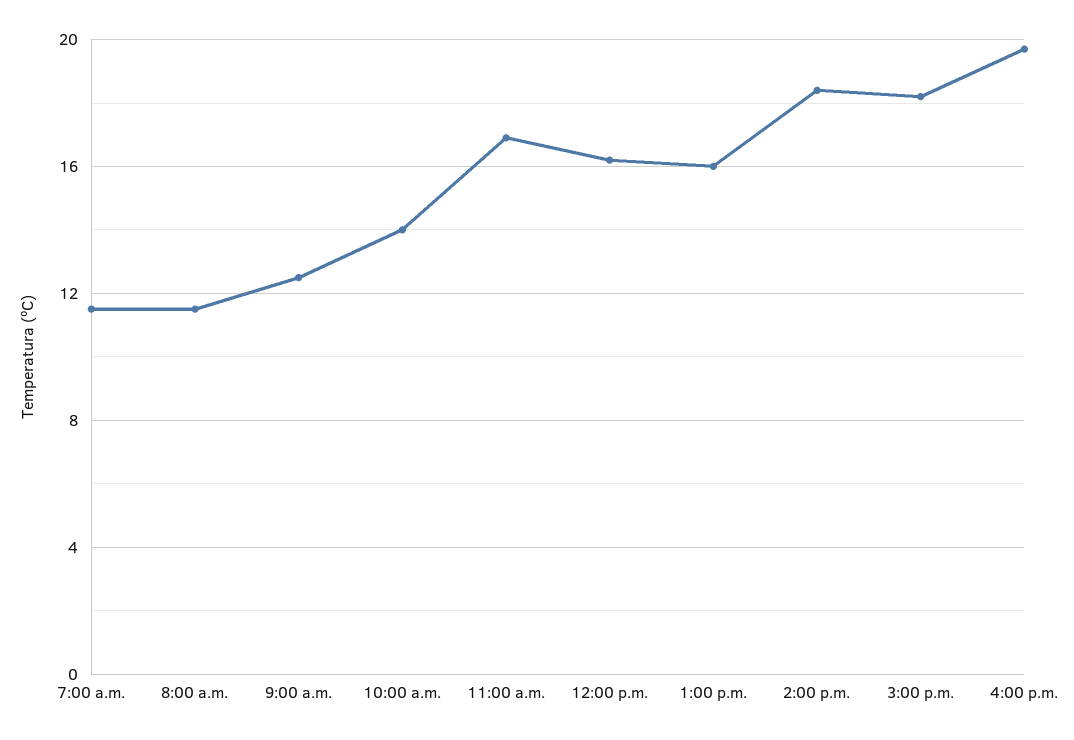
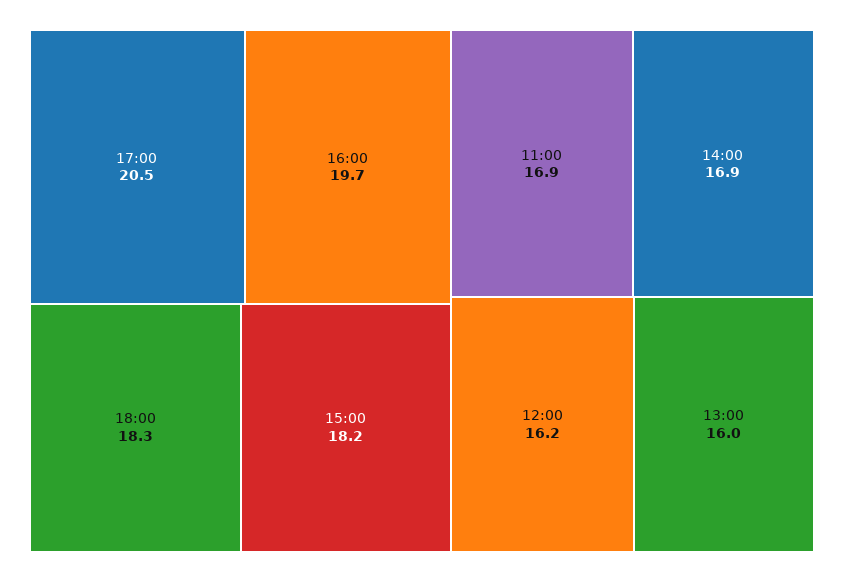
7:00 a.m.: 11.5 -> none
8:00 a.m.: 11.5 -> none
9:00 a.m.: 12.5 -> none
10:00 a.m.: 14 -> none
2:00 p.m.: 18.5 -> 16.9
17:00: none -> 20.5
18:00: none -> 18.3

